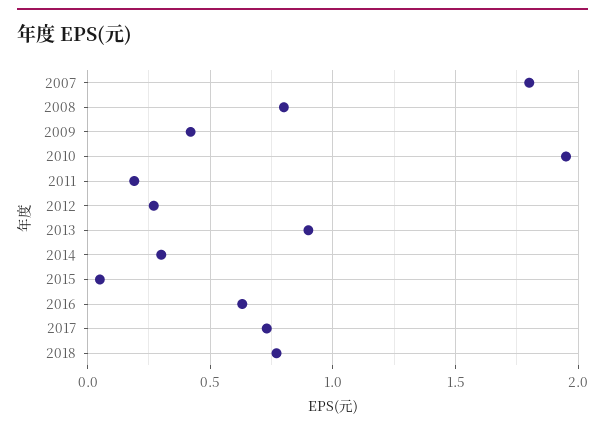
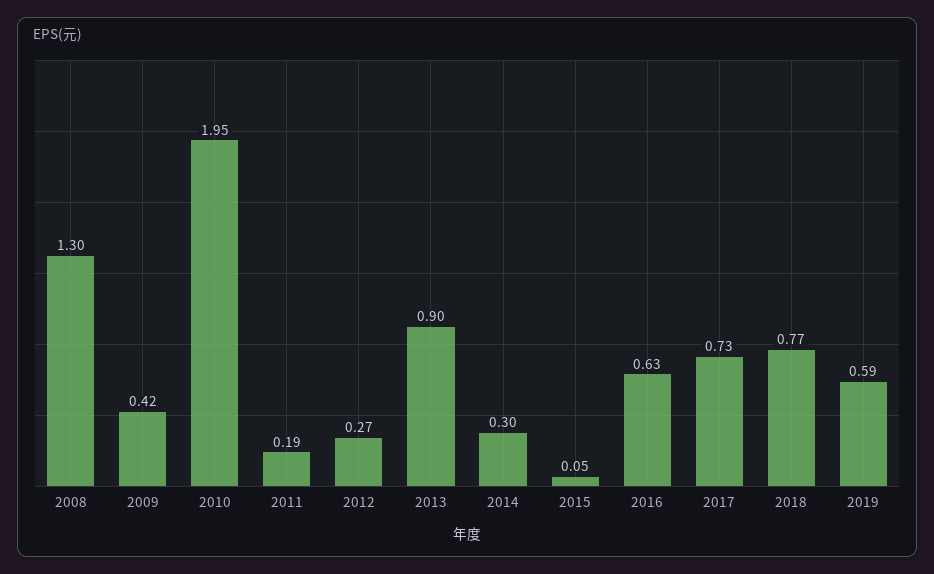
2007: 1.8 -> none
2008: 0.8 -> 1.3
2019: none -> 0.59

